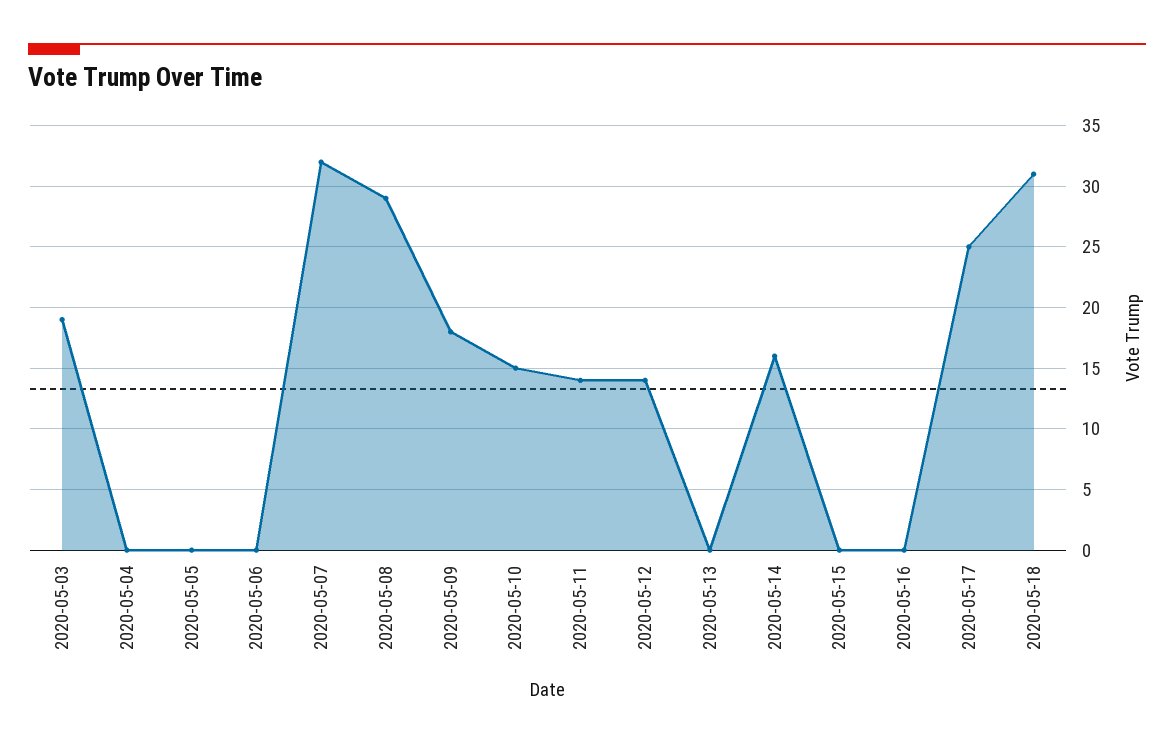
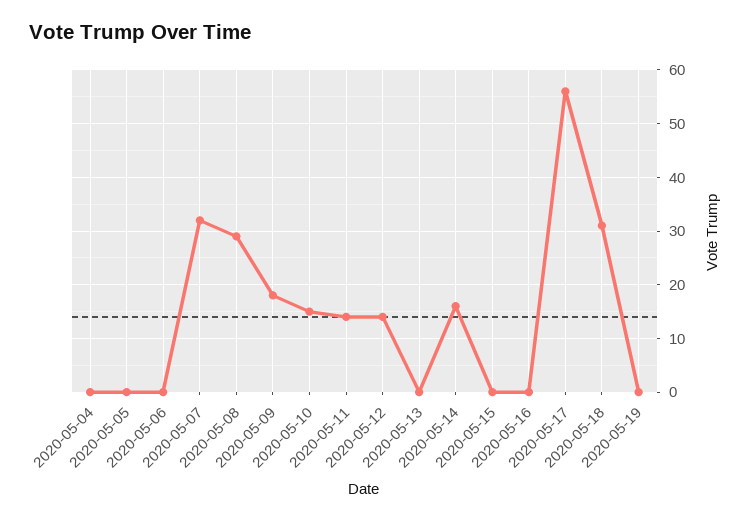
2020-05-03: 19 -> none
2020-05-17: 25 -> 55
2020-05-19: none -> 0

